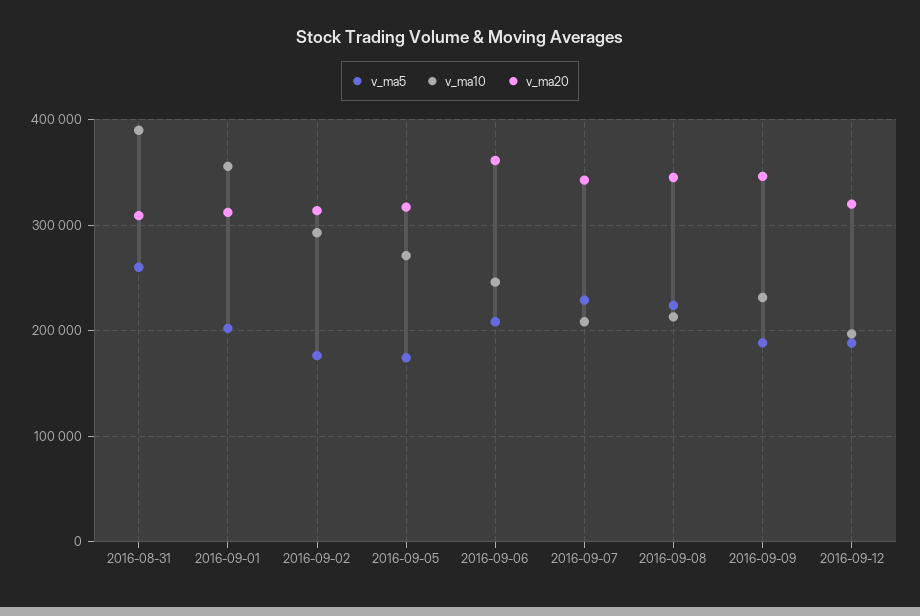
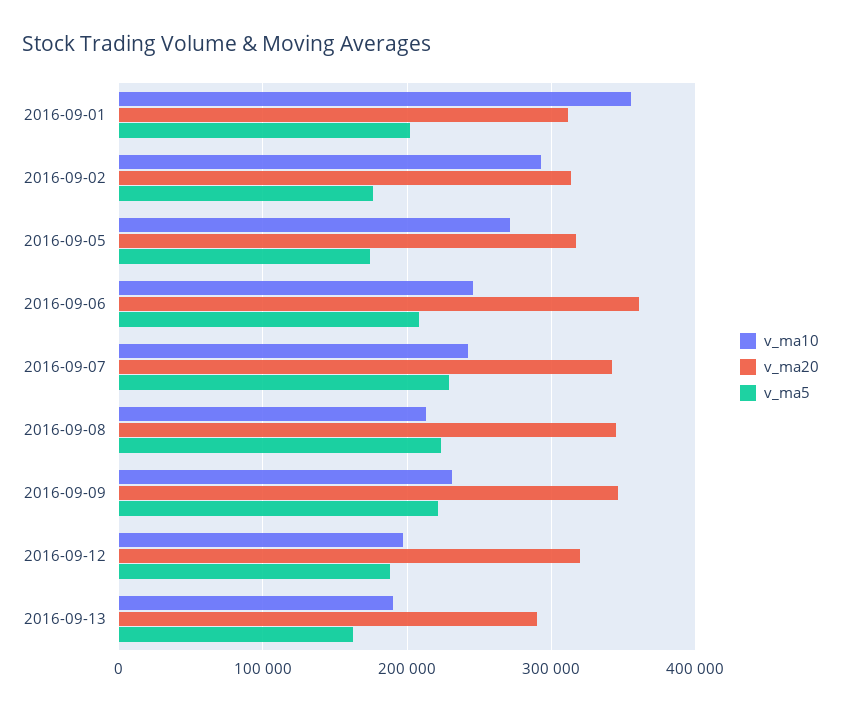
v_ma5, 2016-08-31: 260000 -> none
v_ma10, 2016-08-31: 390000 -> none
v_ma20, 2016-08-31: 310000 -> none
v_ma10, 2016-09-07: 210000 -> 240000
v_ma5, 2016-09-09: 190000 -> 220000
v_ma10, 2016-09-13: none -> 190000
v_ma20, 2016-09-13: none -> 290000
v_ma5, 2016-09-13: none -> 160000

